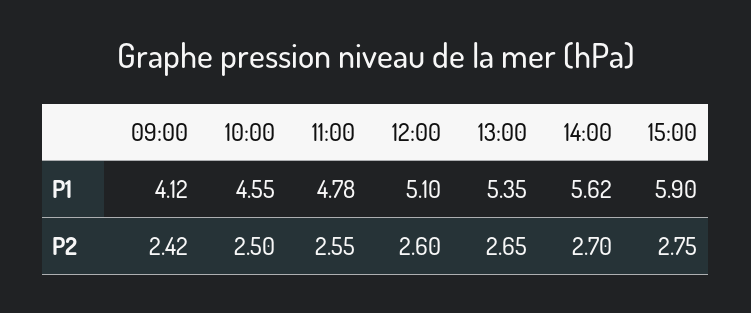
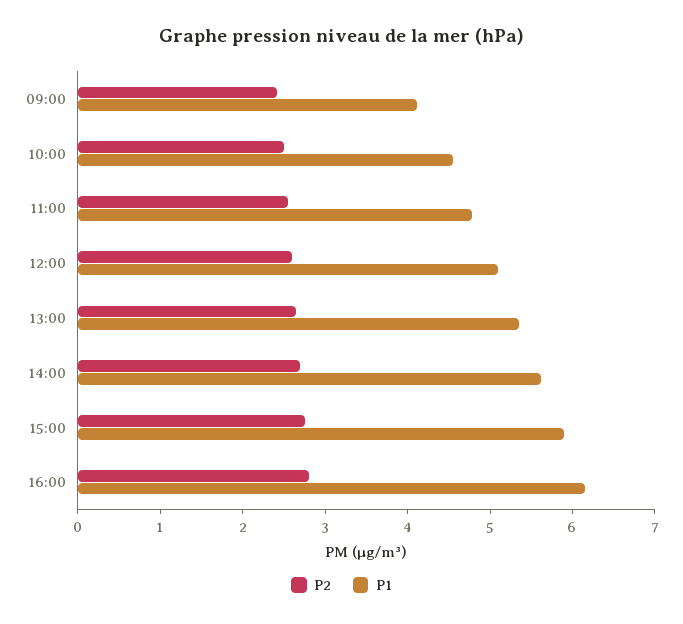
P2, 16:00: none -> 2.8
P1, 16:00: none -> 6.2

